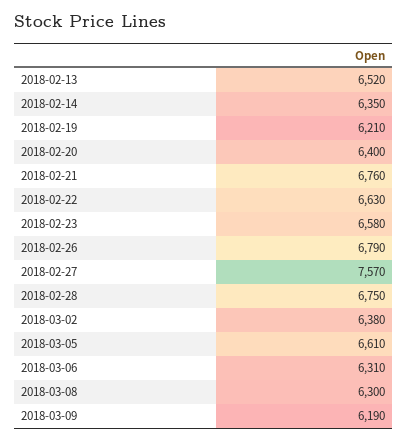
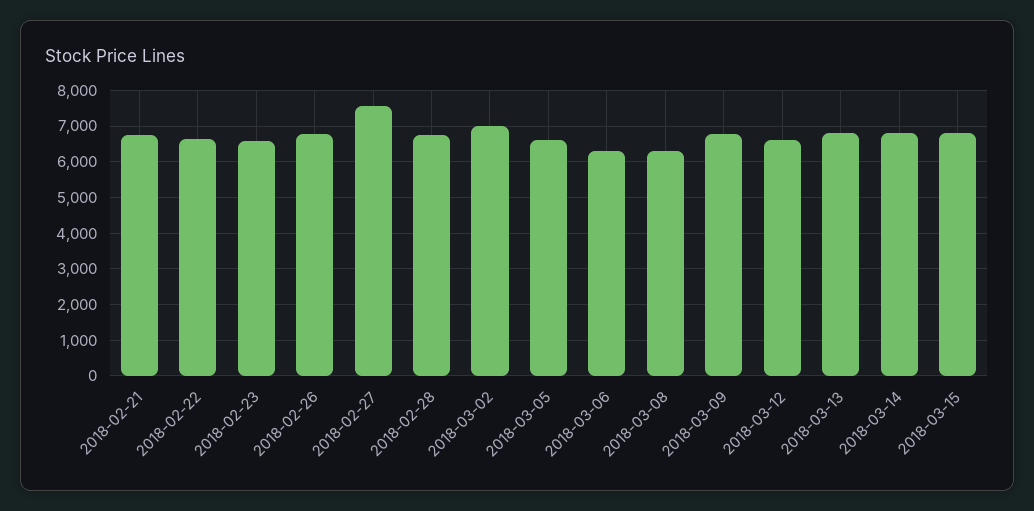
2018-02-13: 6520 -> none
2018-02-14: 6350 -> none
2018-02-19: 6210 -> none
2018-02-20: 6400 -> none
2018-03-02: 6380 -> 7000
2018-03-09: 6190 -> 6800
2018-03-12: none -> 6600
2018-03-13: none -> 6800
2018-03-14: none -> 6800
2018-03-15: none -> 6800

